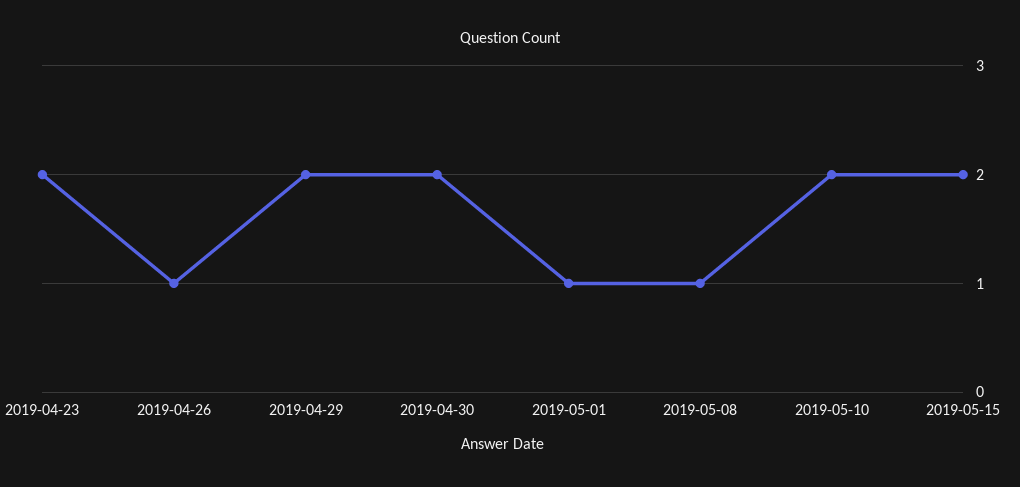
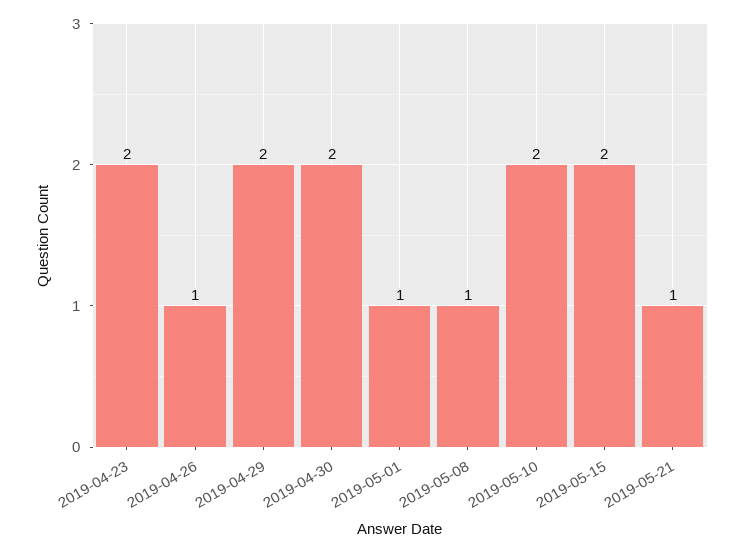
2019-05-21: none -> 1

